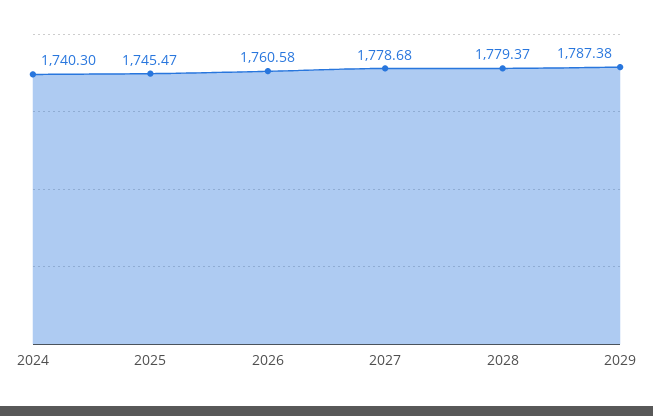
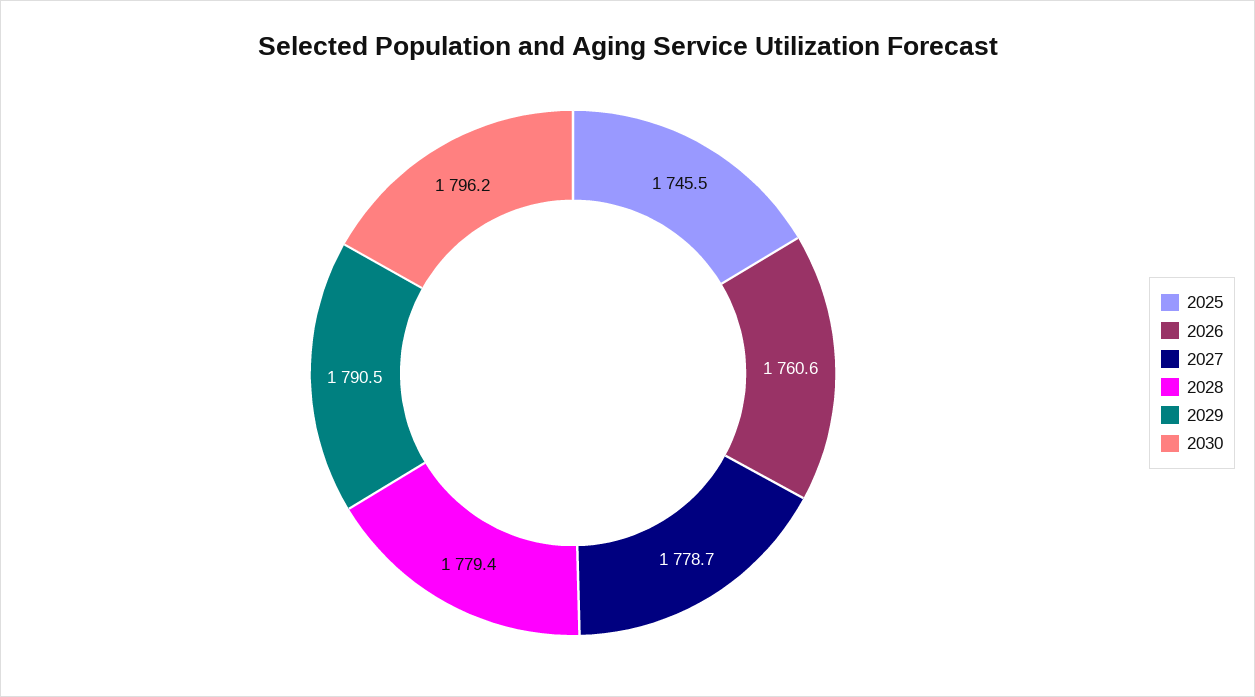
2024: 1740.3 -> none
2029: 1787.38 -> 1790.5
2030: none -> 1796.2

